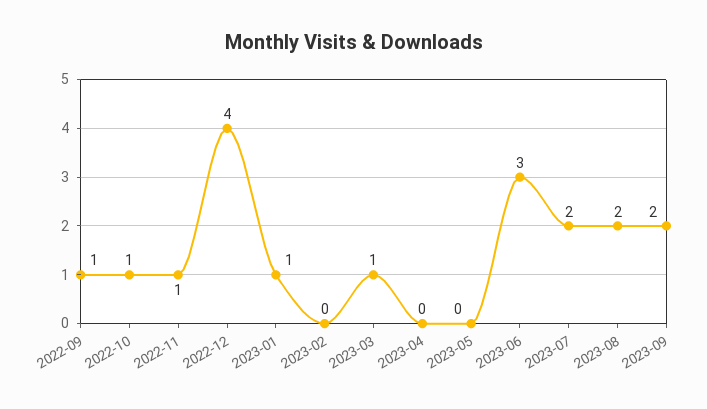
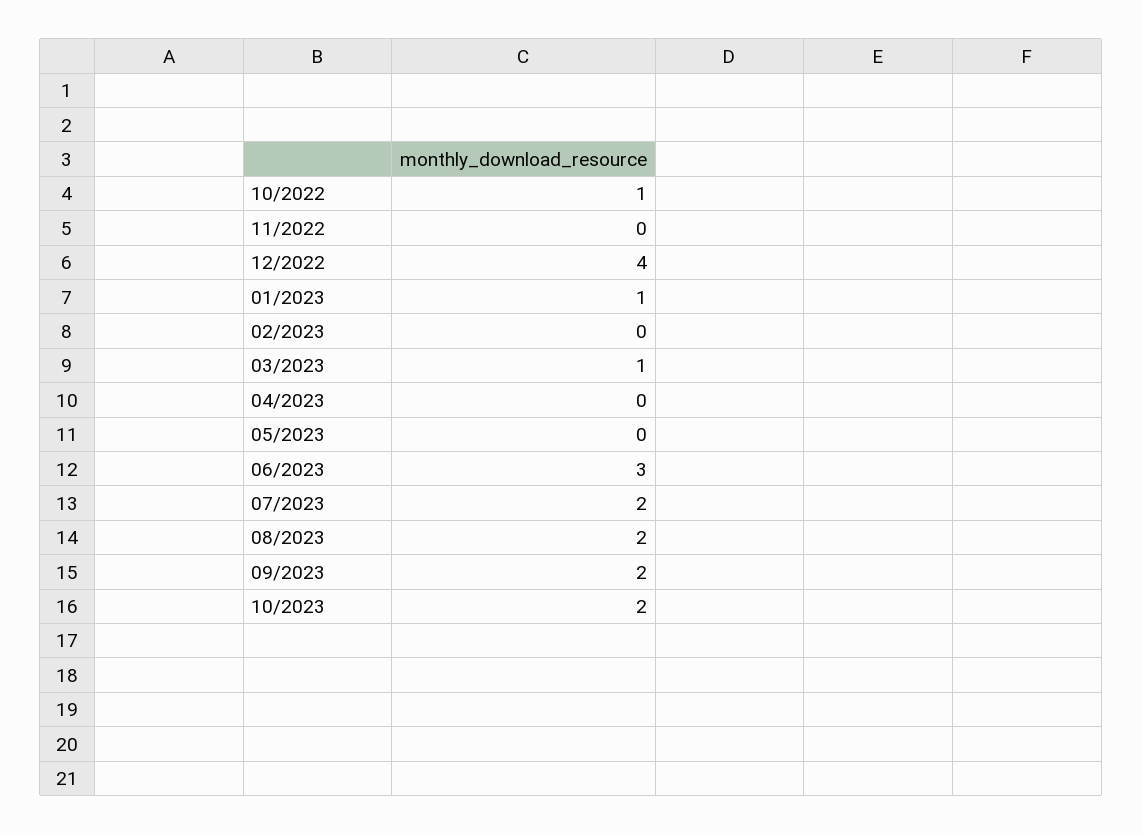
2022-09: 1 -> none
2022-11: 1 -> 0
10/2023: none -> 2

